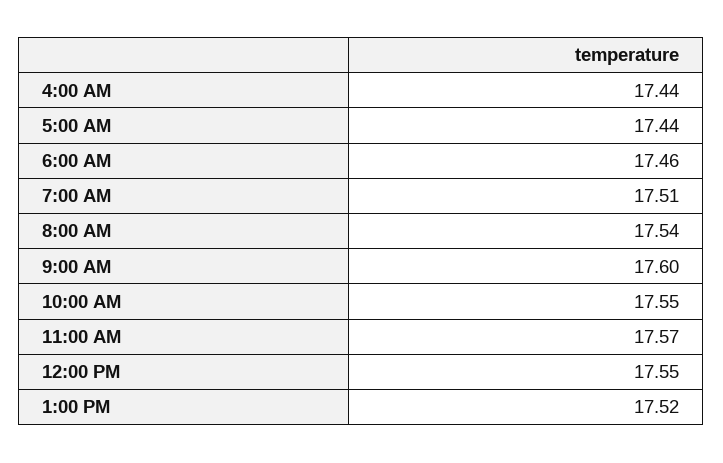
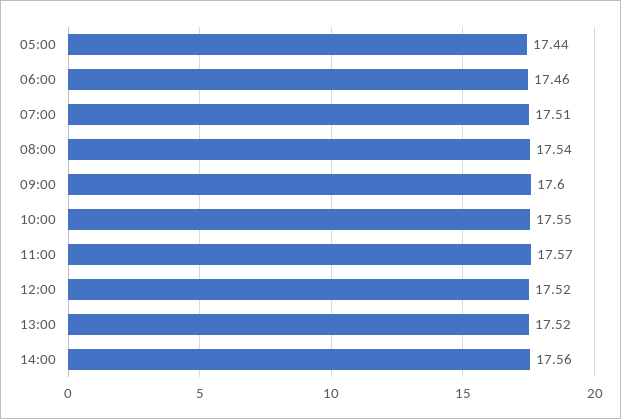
4:00 AM: 17.44 -> none
12:00 PM: 17.55 -> 17.52
14:00: none -> 17.56

